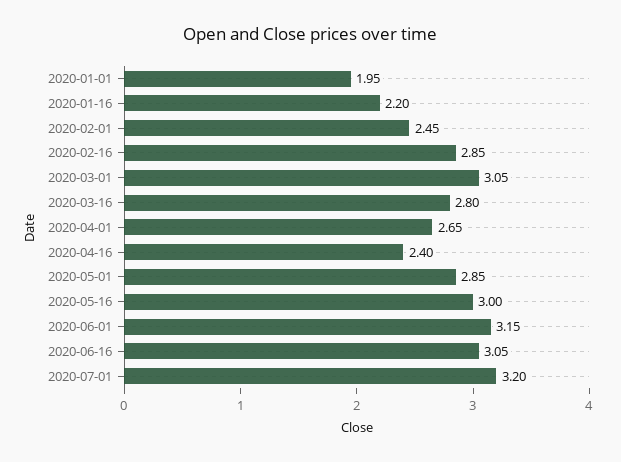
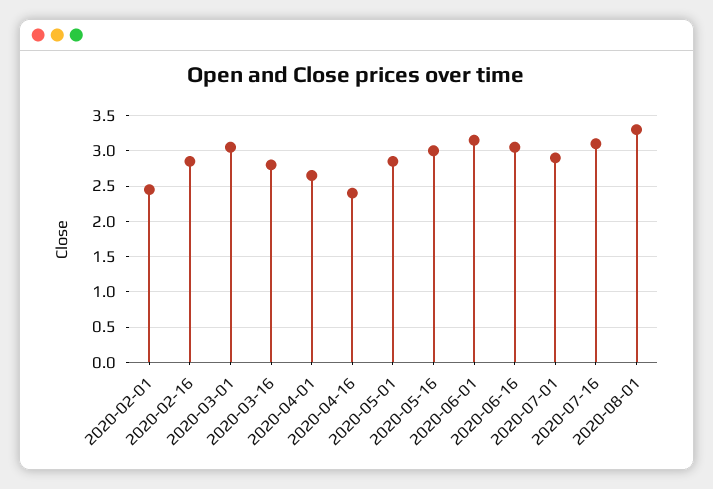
2020-01-01: 1.95 -> none
2020-01-16: 2.2 -> none
2020-07-01: 3.2 -> 2.9
2020-07-16: none -> 3.1
2020-08-01: none -> 3.3

